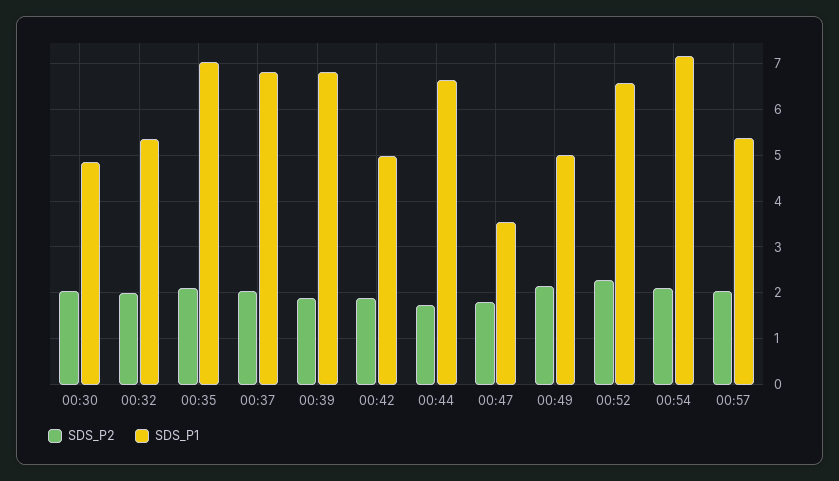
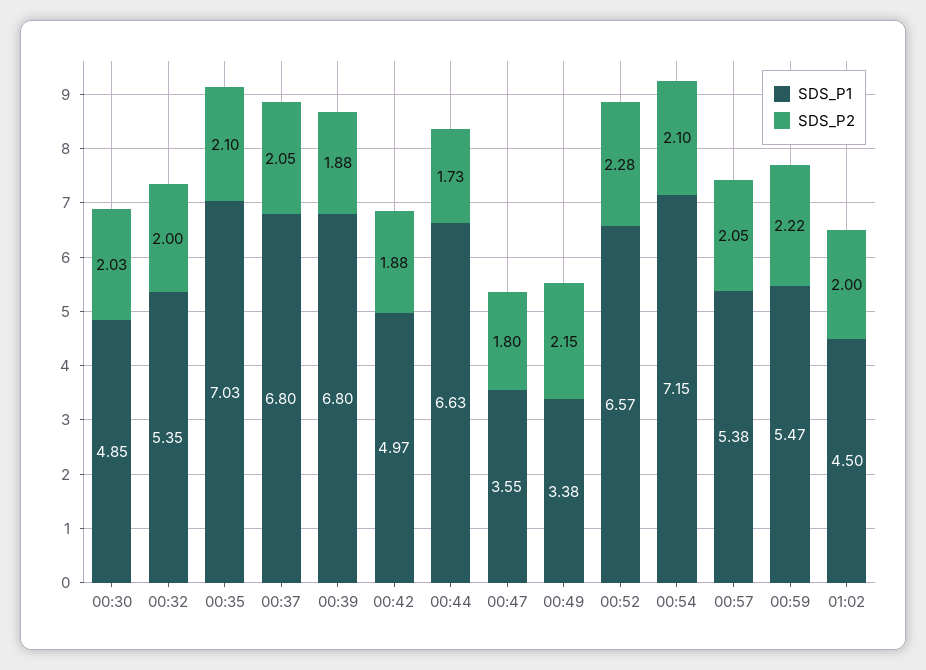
SDS_P1, 00:49: 5 -> 3.38
SDS_P1, 00:59: none -> 5.47
SDS_P2, 00:59: none -> 2.22
SDS_P1, 01:02: none -> 4.5
SDS_P2, 01:02: none -> 2

